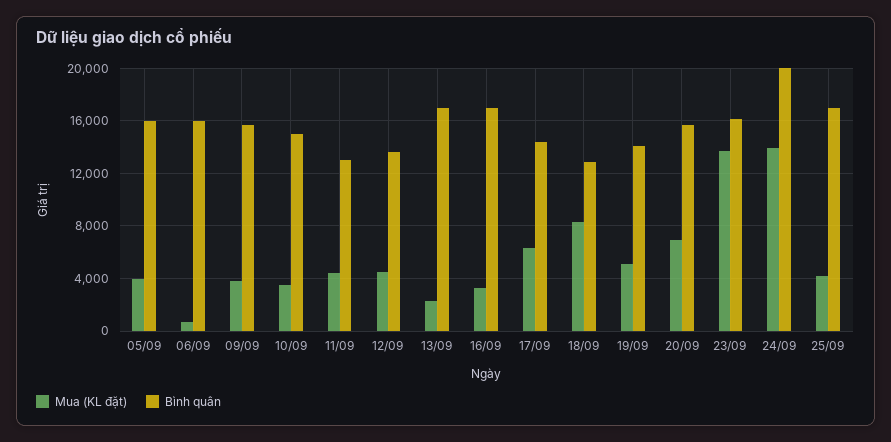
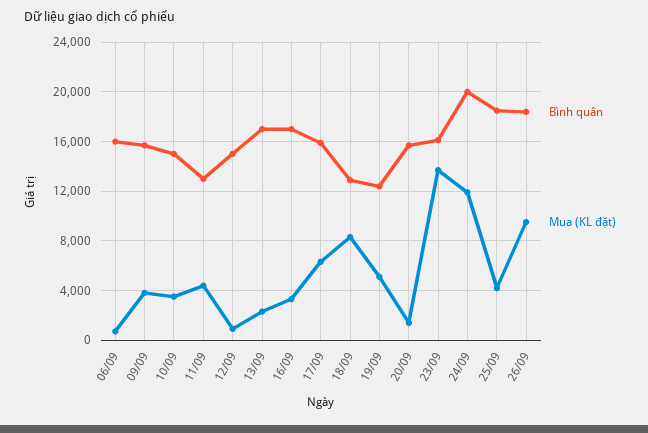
Mua (KL đặt), 05/09: 4000 -> none
Bình quân, 05/09: 16000 -> none
Mua (KL đặt), 12/09: 4500 -> 1000
Bình quân, 12/09: 13500 -> 15000
Bình quân, 17/09: 14500 -> 16000
Bình quân, 19/09: 14000 -> 12500
Mua (KL đặt), 20/09: 7000 -> 1500
Mua (KL đặt), 24/09: 14000 -> 12000
Bình quân, 25/09: 17000 -> 18500
Bình quân, 26/09: none -> 18500
Mua (KL đặt), 26/09: none -> 9500

